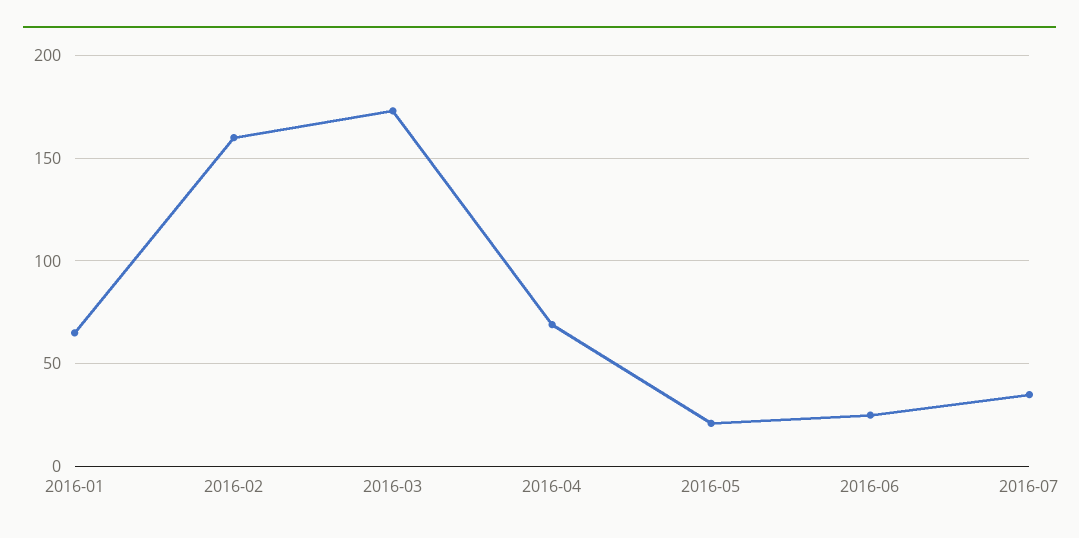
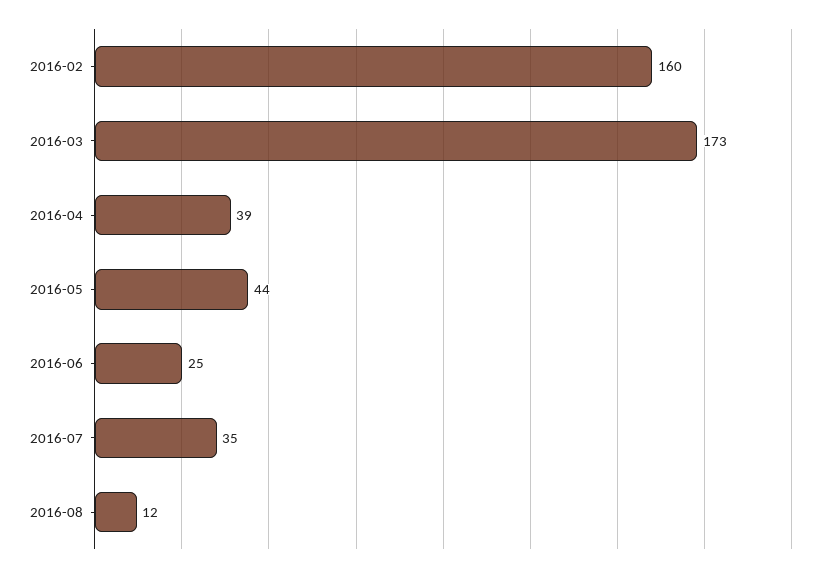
2016-01: 65 -> none
2016-04: 70 -> 39
2016-05: 20 -> 44
2016-08: none -> 12

